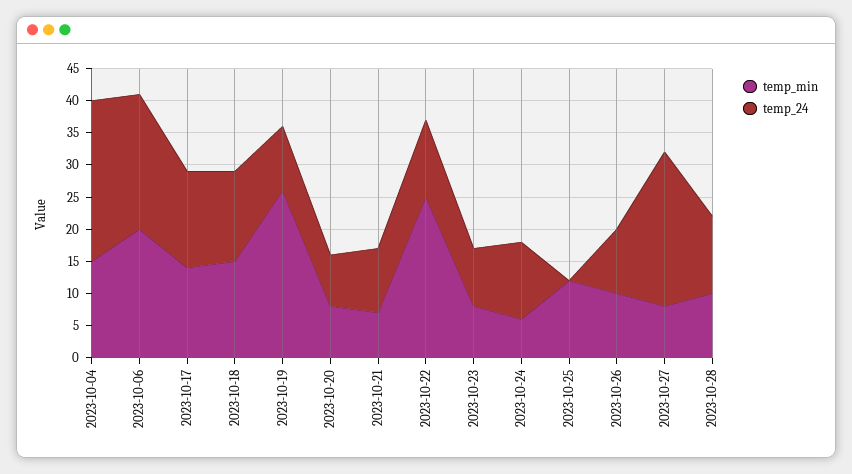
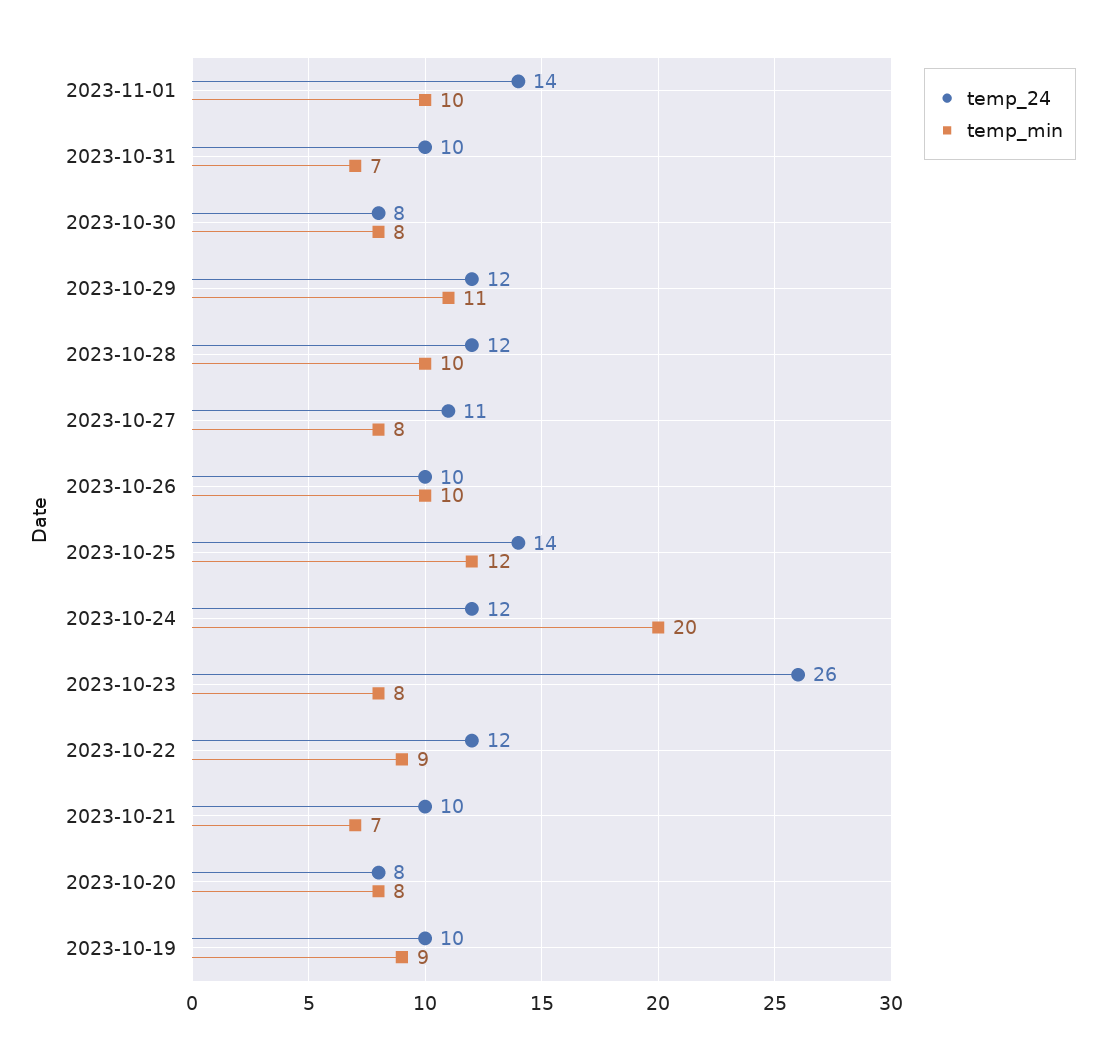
temp_min, 2023-10-04: 15 -> none
temp_24, 2023-10-04: 25 -> none
temp_min, 2023-10-06: 20 -> none
temp_24, 2023-10-06: 20 -> none
temp_min, 2023-10-17: 15 -> none
temp_24, 2023-10-17: 15 -> none
temp_min, 2023-10-18: 15 -> none
temp_24, 2023-10-18: 15 -> none
temp_min, 2023-10-19: 25 -> 9
temp_min, 2023-10-22: 25 -> 9
temp_24, 2023-10-23: 10 -> 26
temp_min, 2023-10-24: 5 -> 20
temp_24, 2023-10-25: 0 -> 14
temp_24, 2023-10-27: 25 -> 11
temp_24, 2023-11-01: none -> 14
temp_min, 2023-11-01: none -> 10
temp_24, 2023-10-31: none -> 10
temp_min, 2023-10-31: none -> 7
temp_24, 2023-10-30: none -> 8
temp_min, 2023-10-30: none -> 8
temp_24, 2023-10-29: none -> 12
temp_min, 2023-10-29: none -> 11

